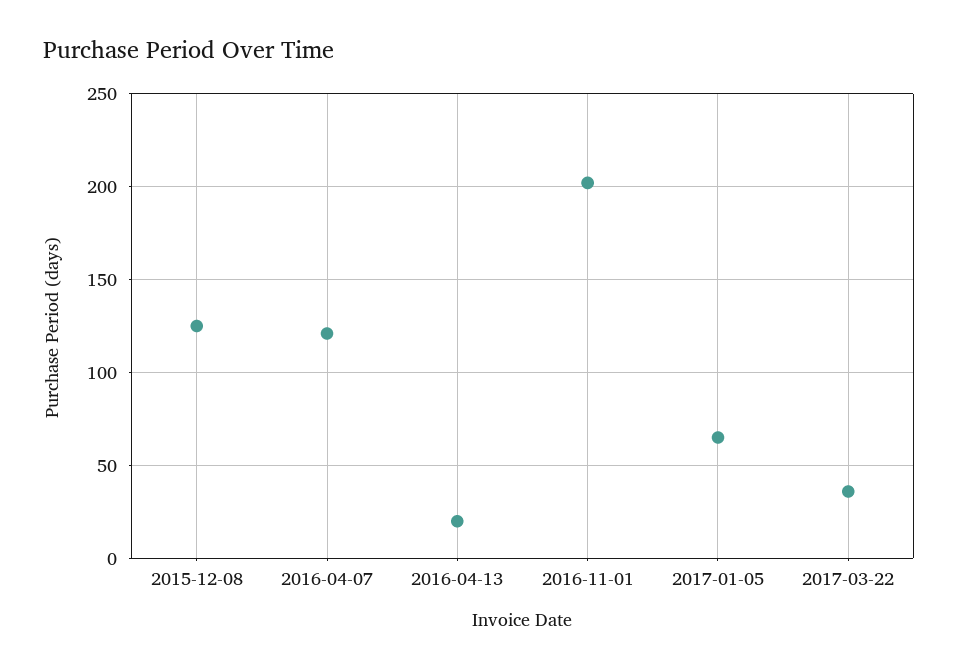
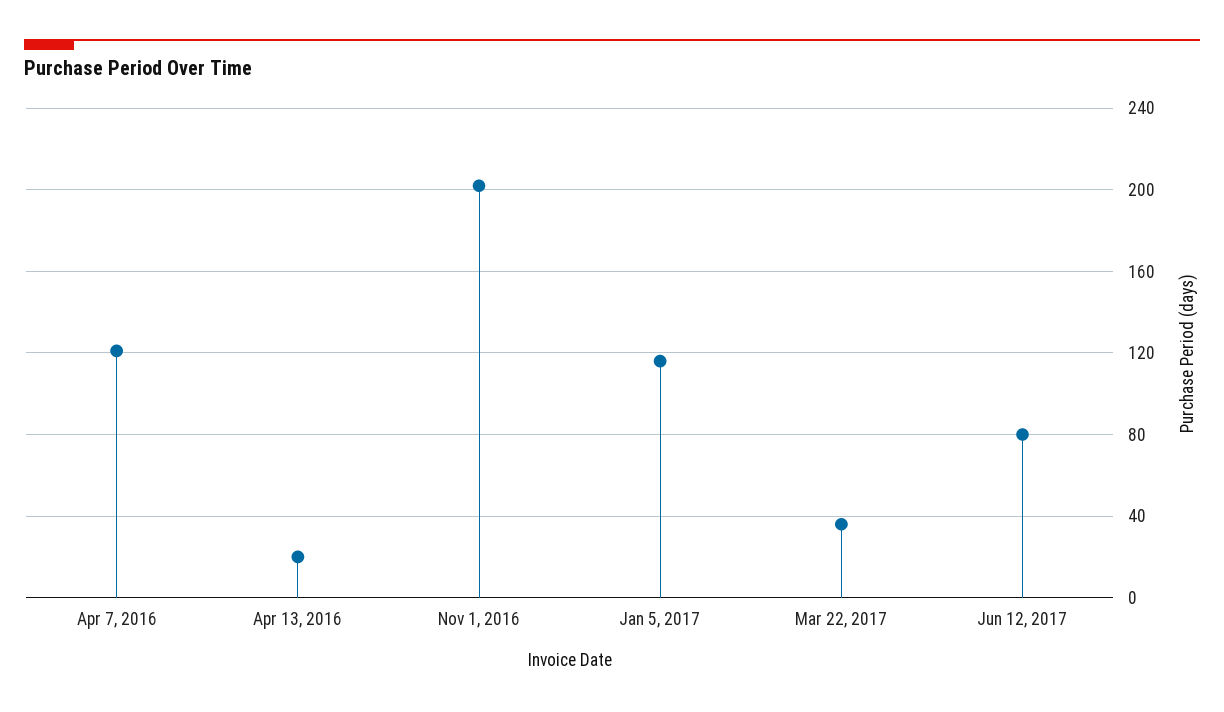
2015-12-08: 125 -> none
2017-01-05: 65 -> 115
Jun 12, 2017: none -> 80

